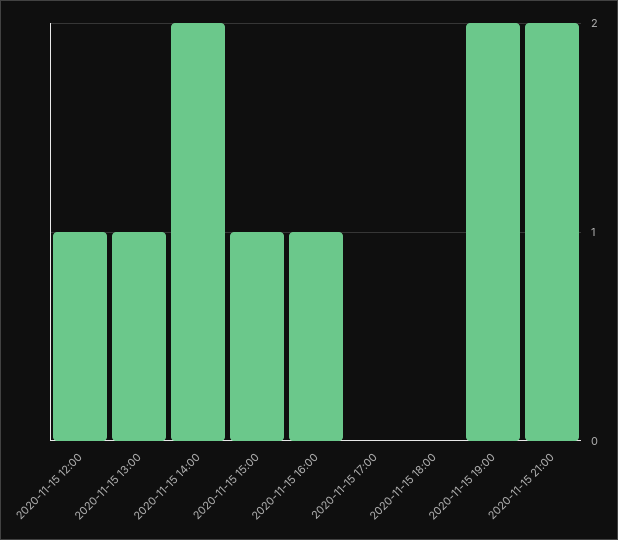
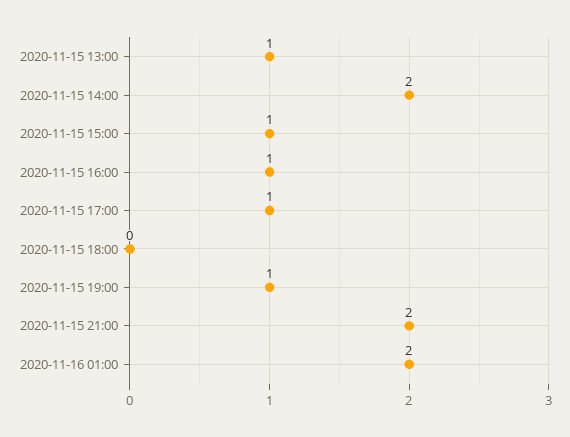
2020-11-15 12:00: 1 -> none
2020-11-15 17:00: 0 -> 1
2020-11-15 19:00: 2 -> 1
2020-11-16 01:00: none -> 2

